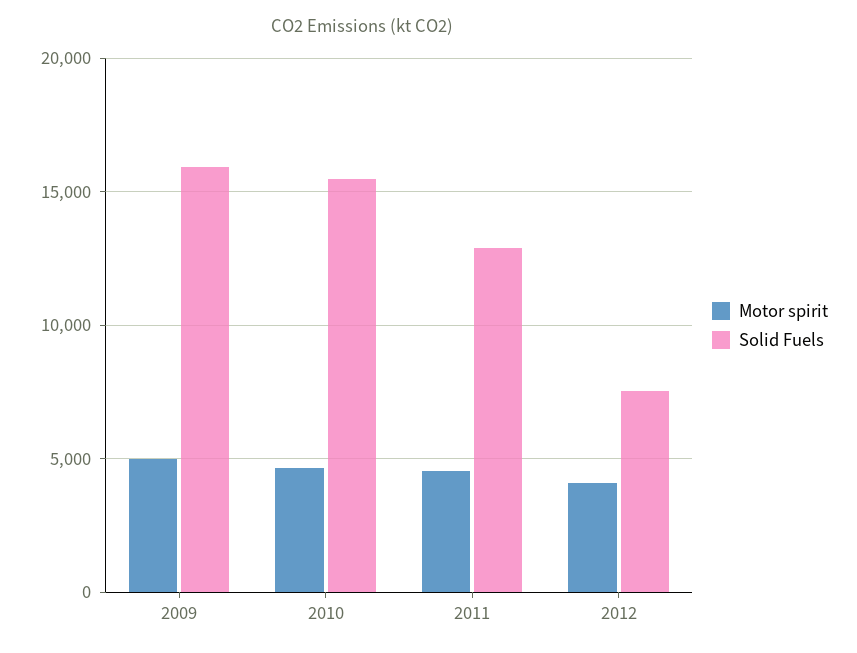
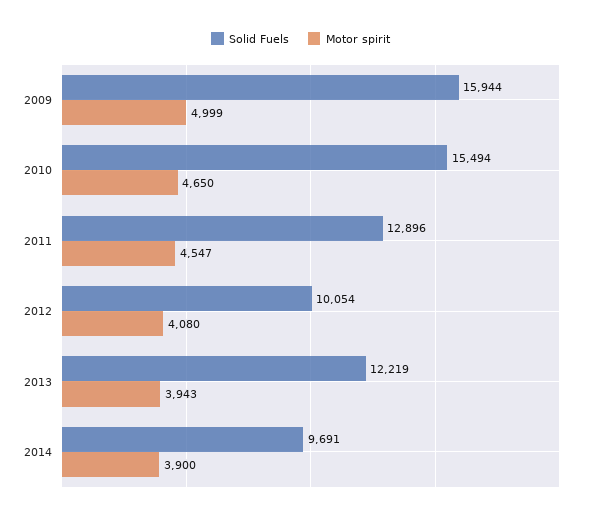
Solid Fuels, 2012: 7500 -> 10054
Solid Fuels, 2013: none -> 12219
Motor spirit, 2013: none -> 3943
Solid Fuels, 2014: none -> 9691
Motor spirit, 2014: none -> 3900

